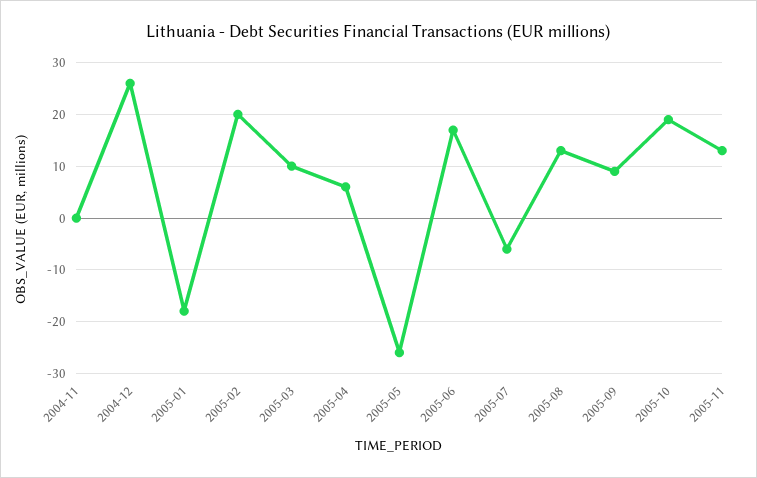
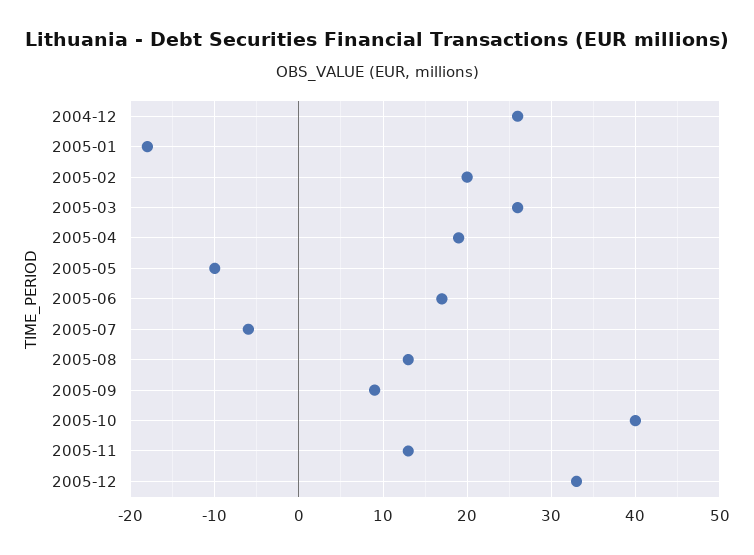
2004-11: 0 -> none
2005-03: 10 -> 26
2005-04: 5 -> 19
2005-05: -25 -> -10
2005-10: 20 -> 40
2005-12: none -> 33

